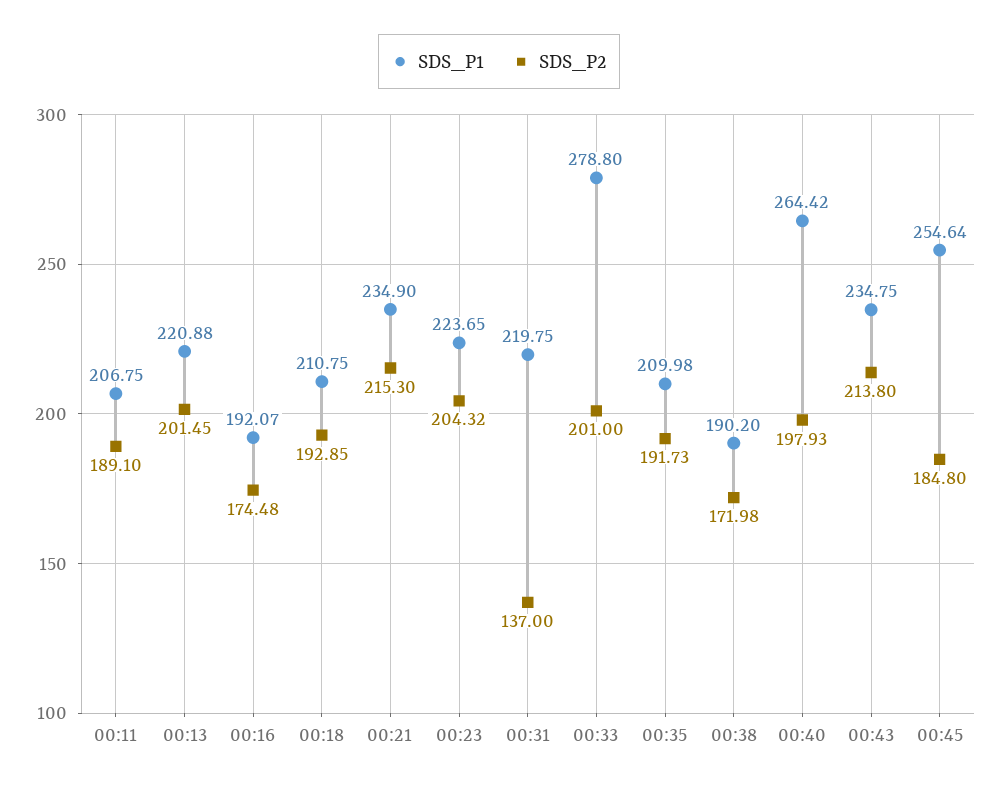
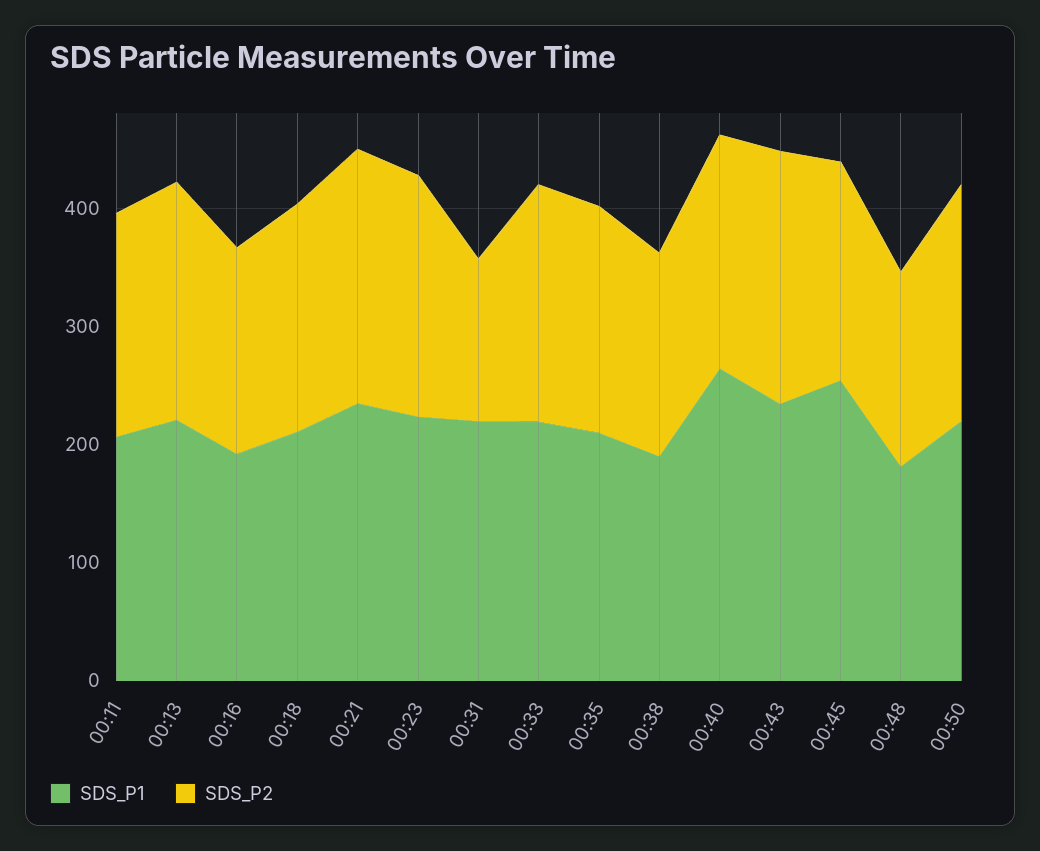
SDS_P1, 00:33: 278.8 -> 220
SDS_P1, 00:48: none -> 180
SDS_P2, 00:48: none -> 160
SDS_P1, 00:50: none -> 220
SDS_P2, 00:50: none -> 200

